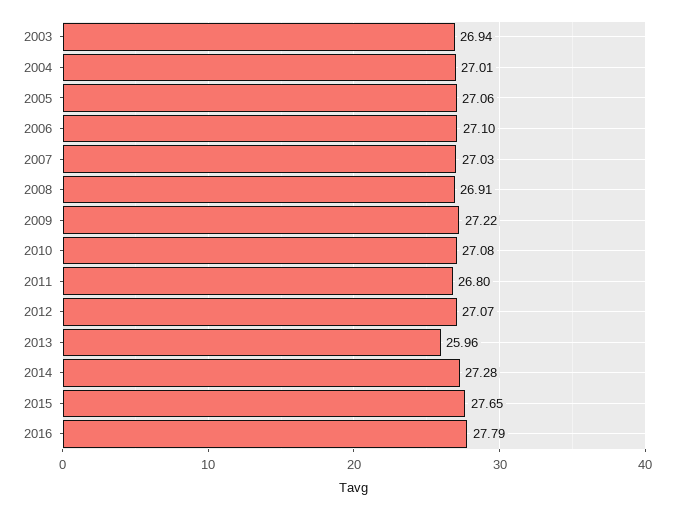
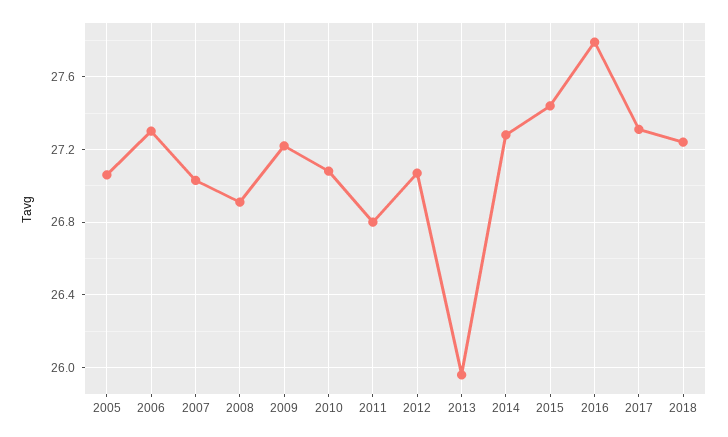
2003: 26.94 -> none
2004: 27.01 -> none
2006: 27.1 -> 27.3
2015: 27.65 -> 27.45
2017: none -> 27.3
2018: none -> 27.25

